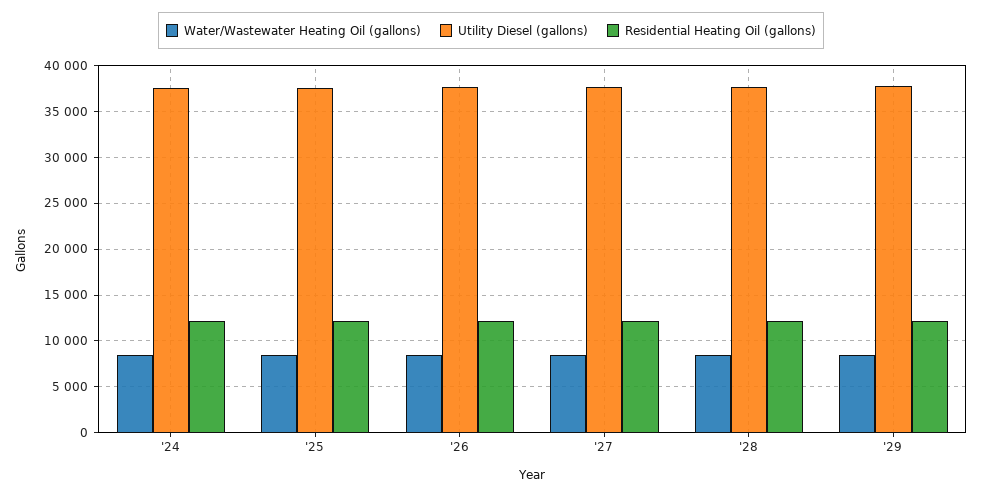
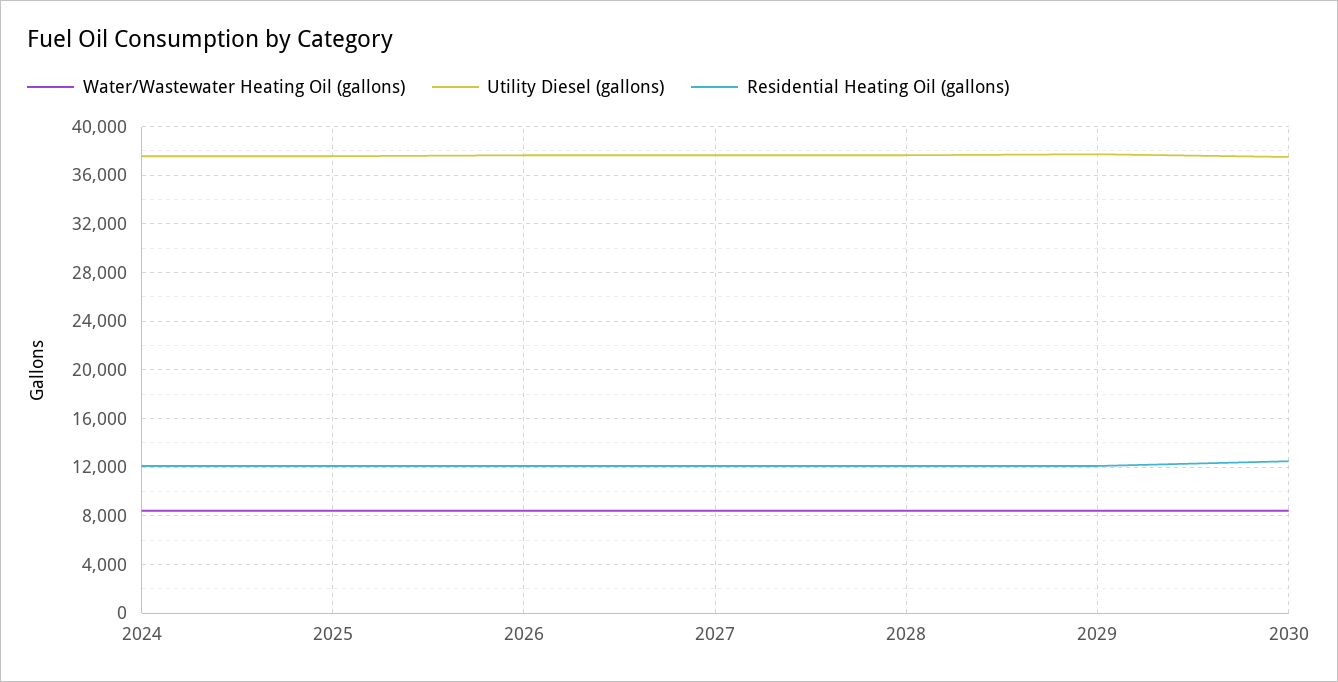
Water/Wastewater Heating Oil (gallons), 2030: none -> 8500
Utility Diesel (gallons), 2030: none -> 37500
Residential Heating Oil (gallons), 2030: none -> 12500

